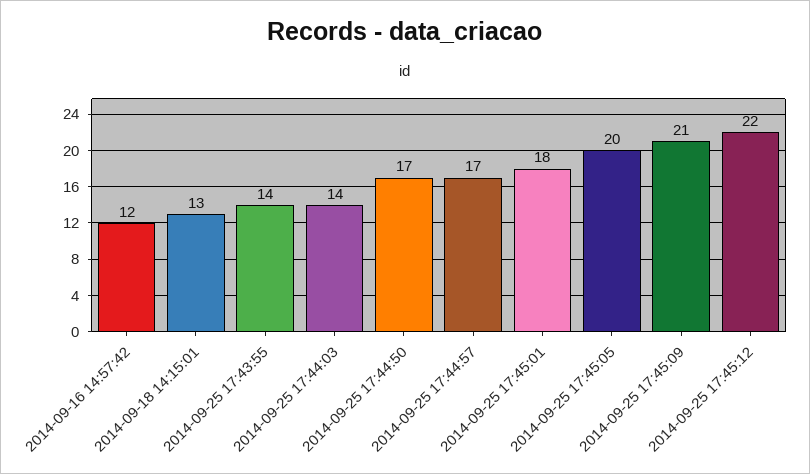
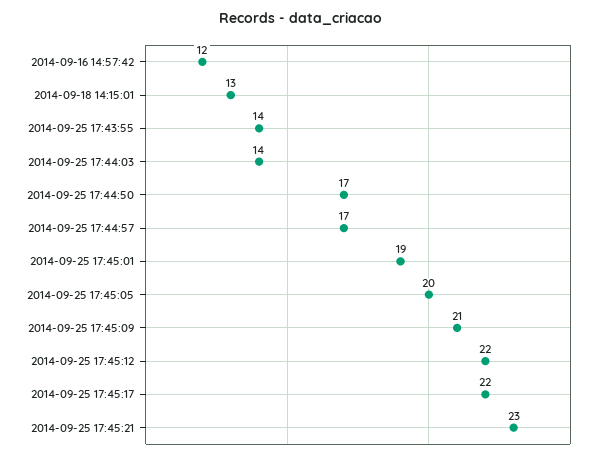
2014-09-25 17:45:01: 18 -> 19
2014-09-25 17:45:17: none -> 22
2014-09-25 17:45:21: none -> 23

